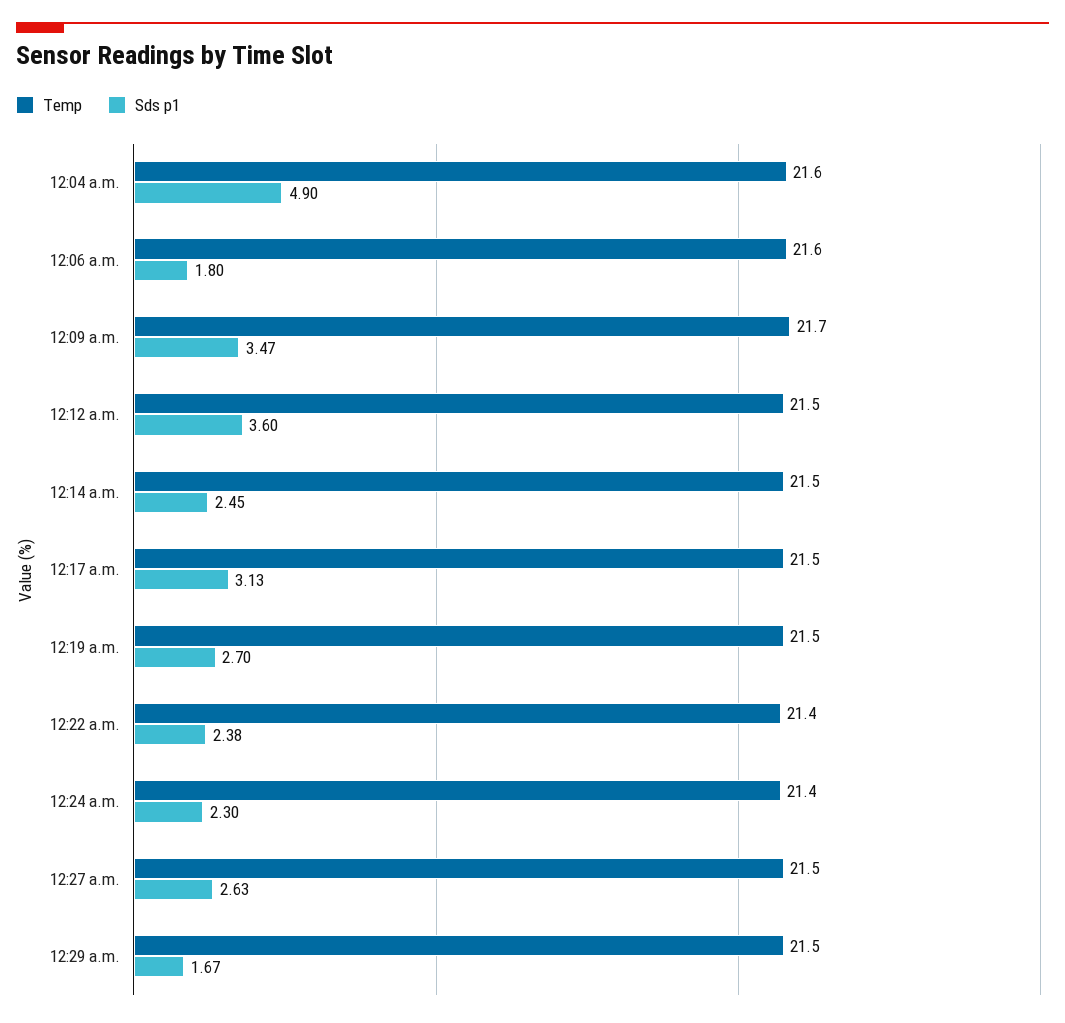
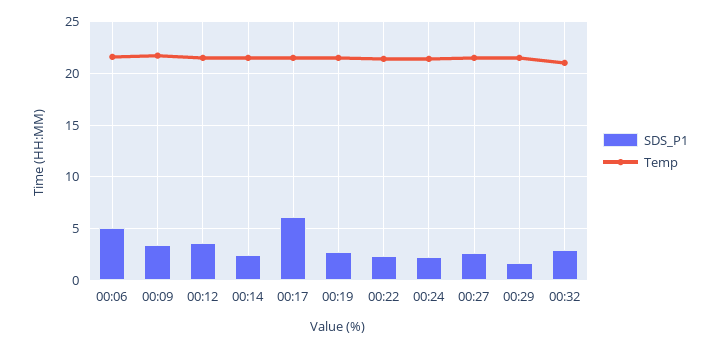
Temp, 12:04 a.m.: 21.6 -> none
Sds p1, 12:04 a.m.: 4.9 -> none
Sds p1, 12:06 a.m.: 1.8 -> 5
Sds p1, 12:17 a.m.: 3.13 -> 6
Sds p1, 00:32: none -> 3
Temp, 00:32: none -> 21

